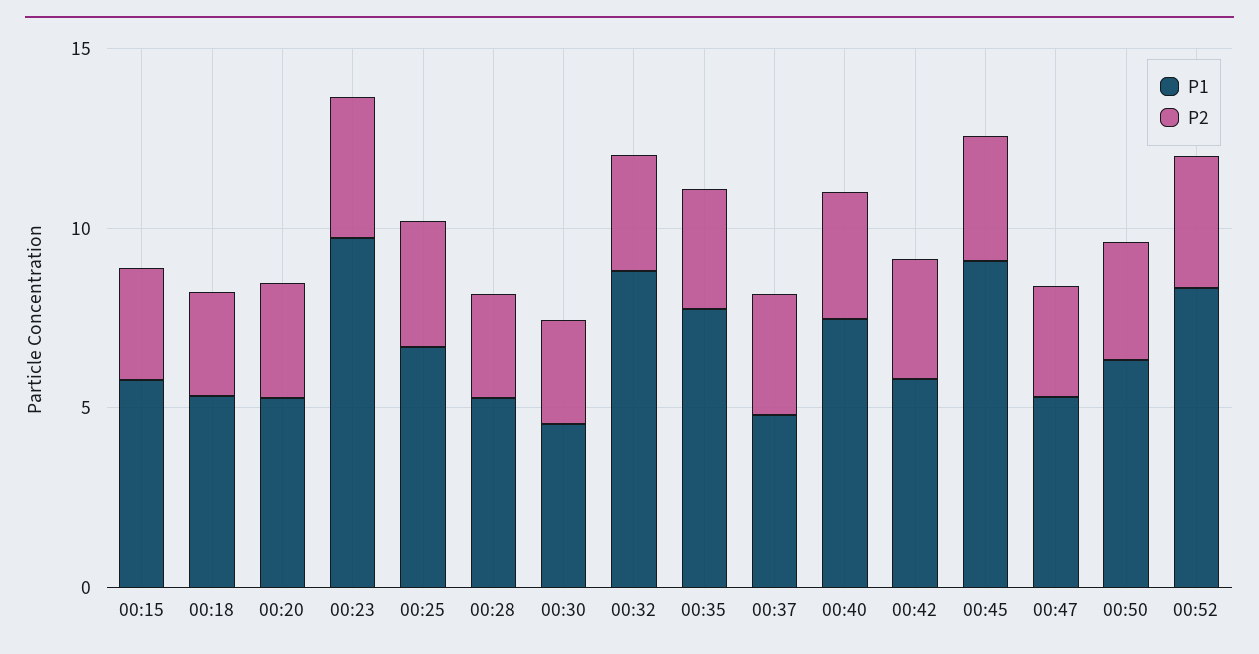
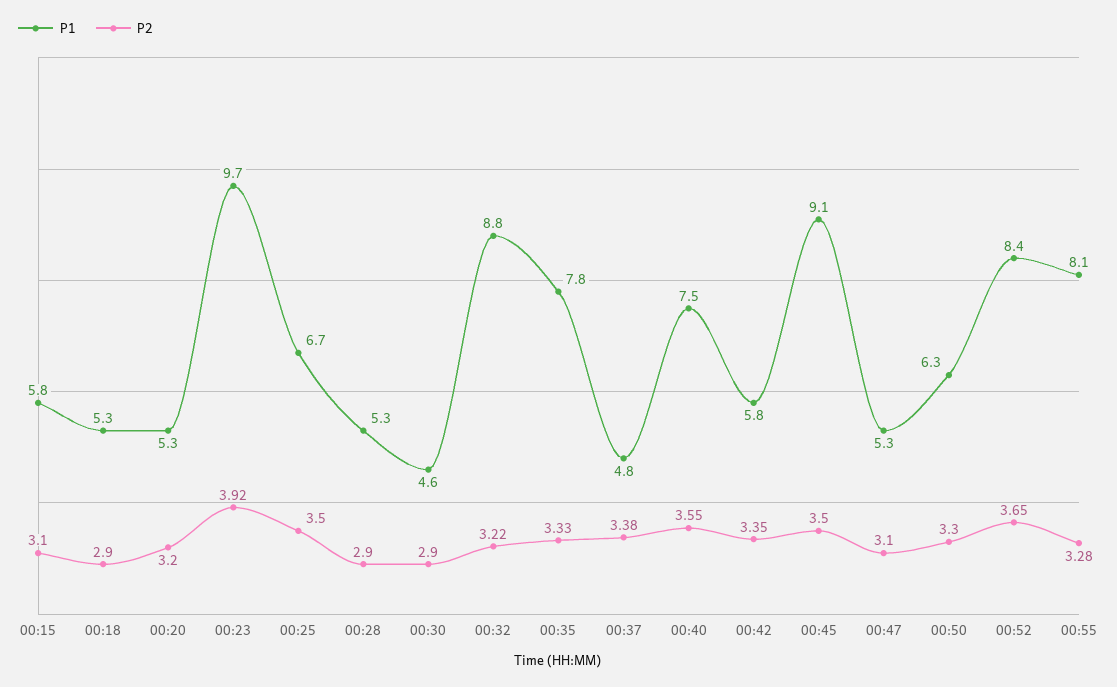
P1, 00:55: none -> 8.1
P2, 00:55: none -> 3.28

